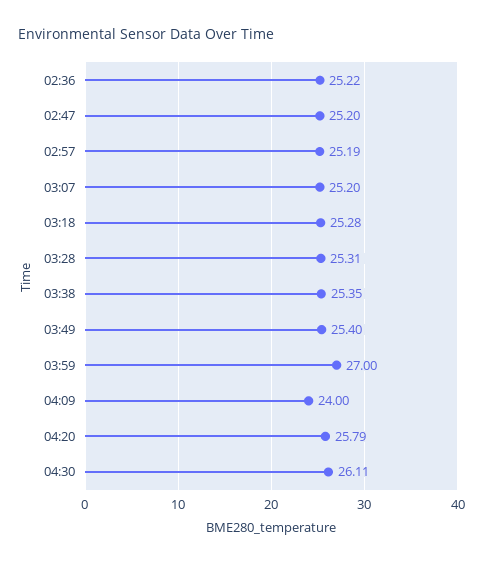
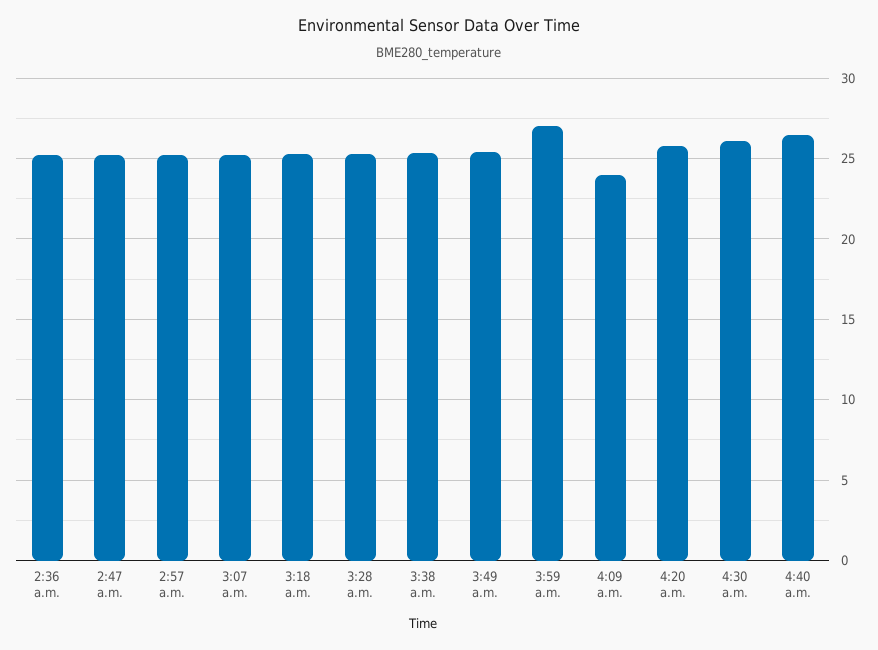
4:40 a.m.: none -> 26.5

